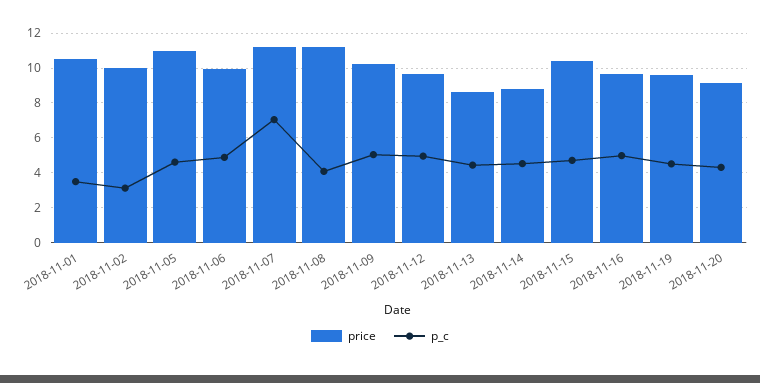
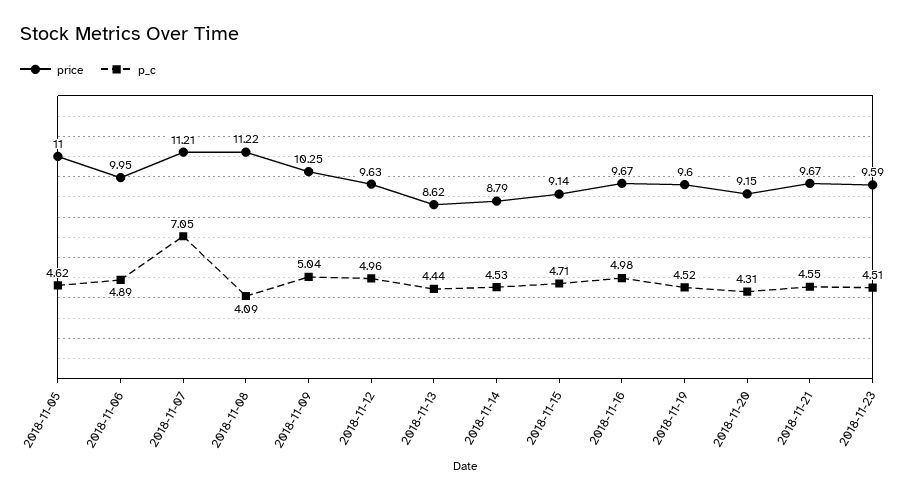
price, 2018-11-01: 10.5 -> none
p_c, 2018-11-01: 3.5 -> none
price, 2018-11-02: 10 -> none
p_c, 2018-11-02: 3 -> none
price, 2018-11-15: 10.5 -> 9.14
price, 2018-11-21: none -> 9.67
p_c, 2018-11-21: none -> 4.55
price, 2018-11-23: none -> 9.59
p_c, 2018-11-23: none -> 4.51

